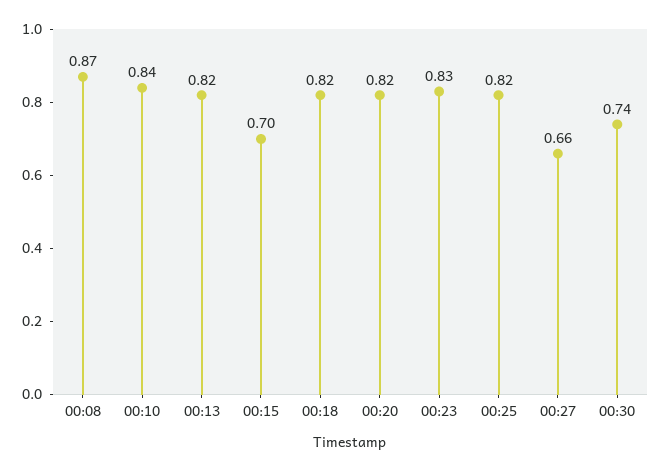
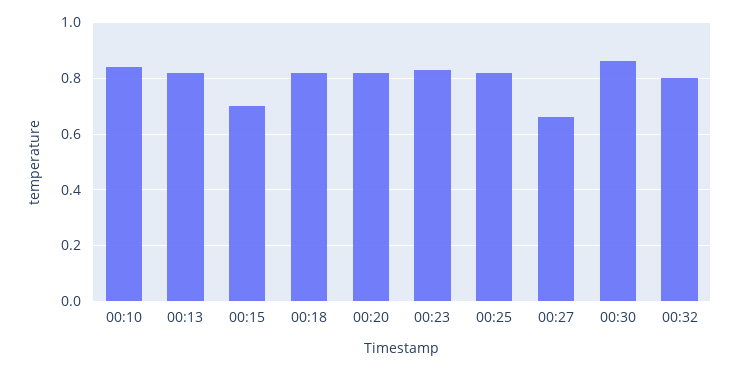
00:08: 0.87 -> none
00:30: 0.74 -> 0.85
00:32: none -> 0.8

